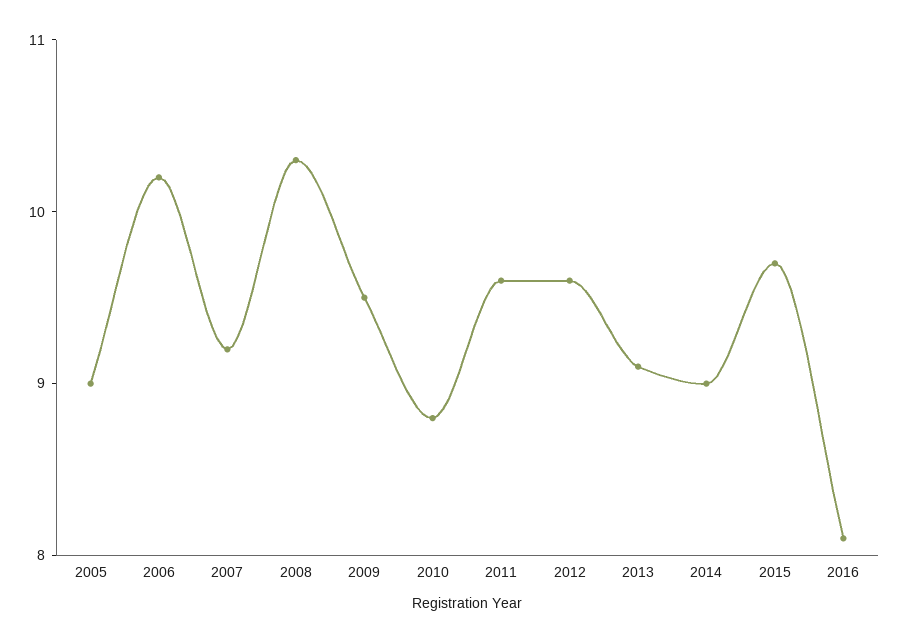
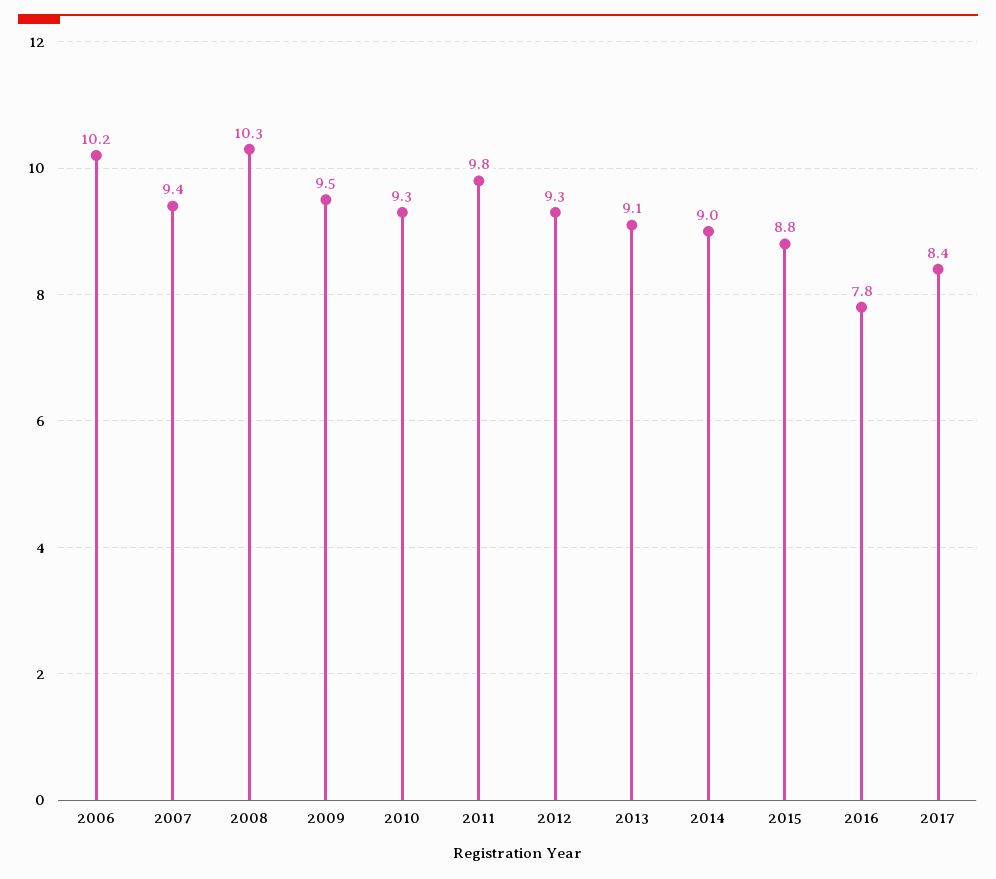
2005: 9 -> none
2007: 9.2 -> 9.4
2010: 8.8 -> 9.3
2011: 9.6 -> 9.8
2012: 9.6 -> 9.3
2015: 9.7 -> 8.8
2016: 8.1 -> 7.8
2017: none -> 8.4

